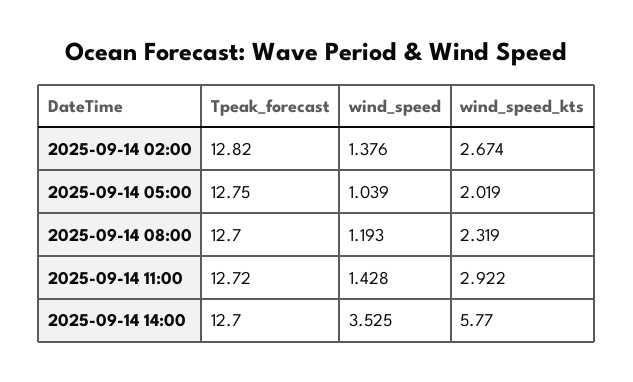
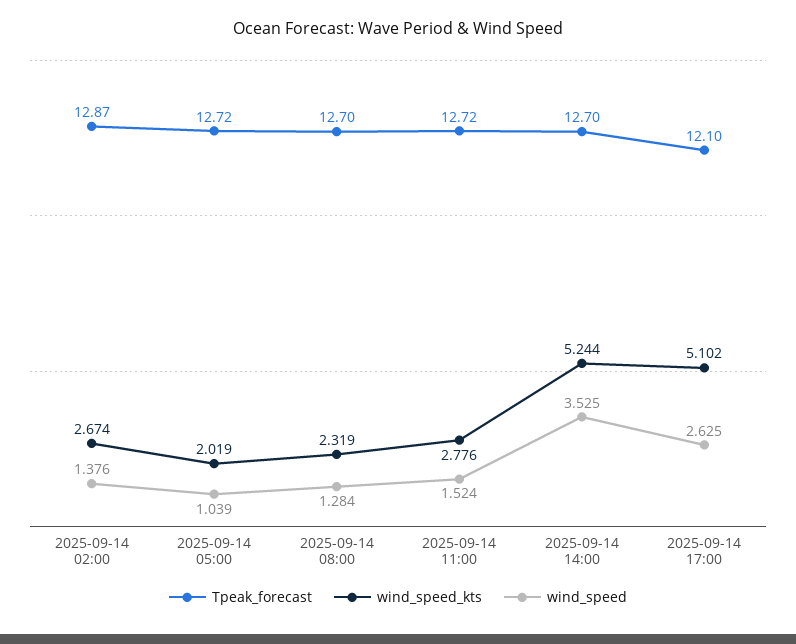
Tpeak_forecast, 2025-09-14 02:00: 12.82 -> 12.87
Tpeak_forecast, 2025-09-14 05:00: 12.75 -> 12.72
wind_speed, 2025-09-14 08:00: 1.193 -> 1.284
wind_speed, 2025-09-14 11:00: 1.428 -> 1.524
wind_speed_kts, 2025-09-14 11:00: 2.922 -> 2.776
wind_speed_kts, 2025-09-14 14:00: 5.77 -> 5.244
Tpeak_forecast, 2025-09-14 17:00: none -> 12.1
wind_speed_kts, 2025-09-14 17:00: none -> 5.102
wind_speed, 2025-09-14 17:00: none -> 2.625

